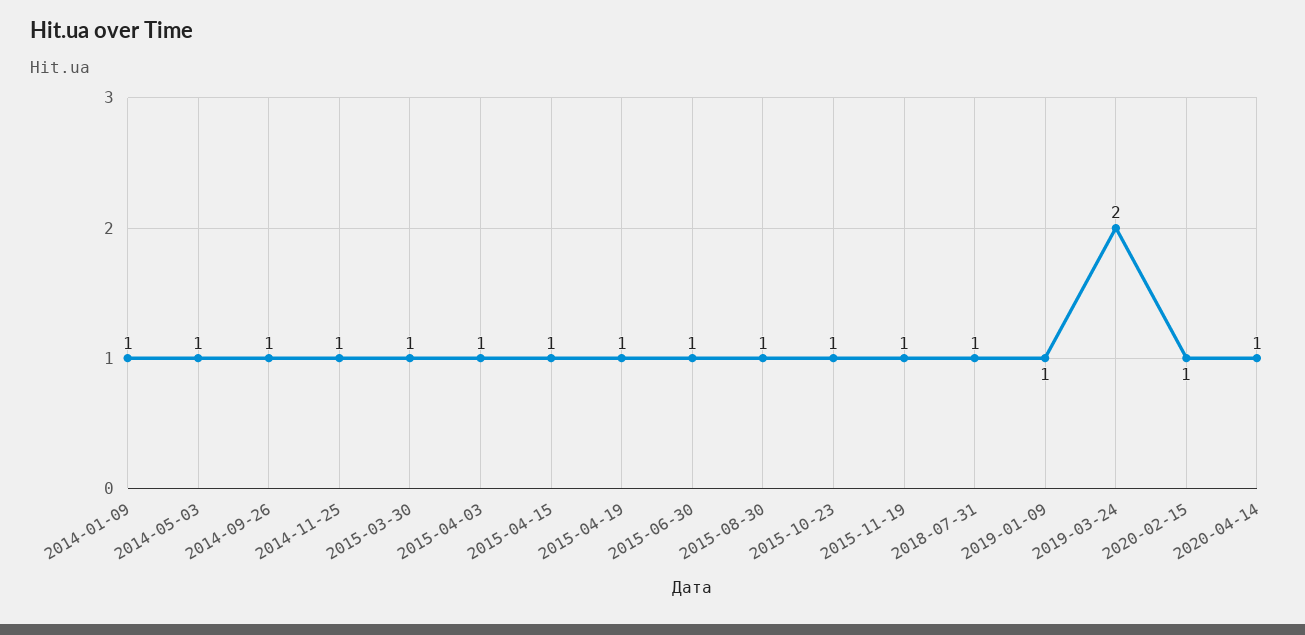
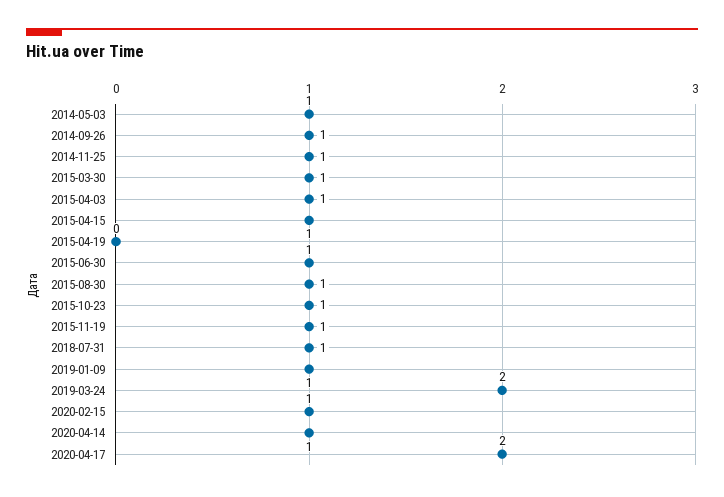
2014-01-09: 1 -> none
2015-04-19: 1 -> 0
2020-04-17: none -> 2

